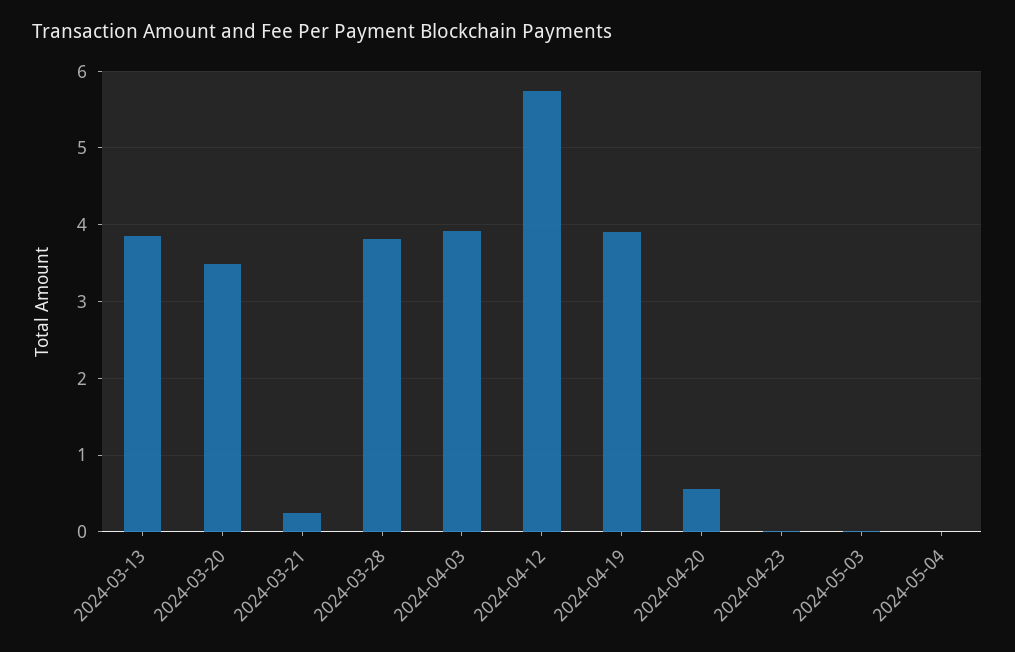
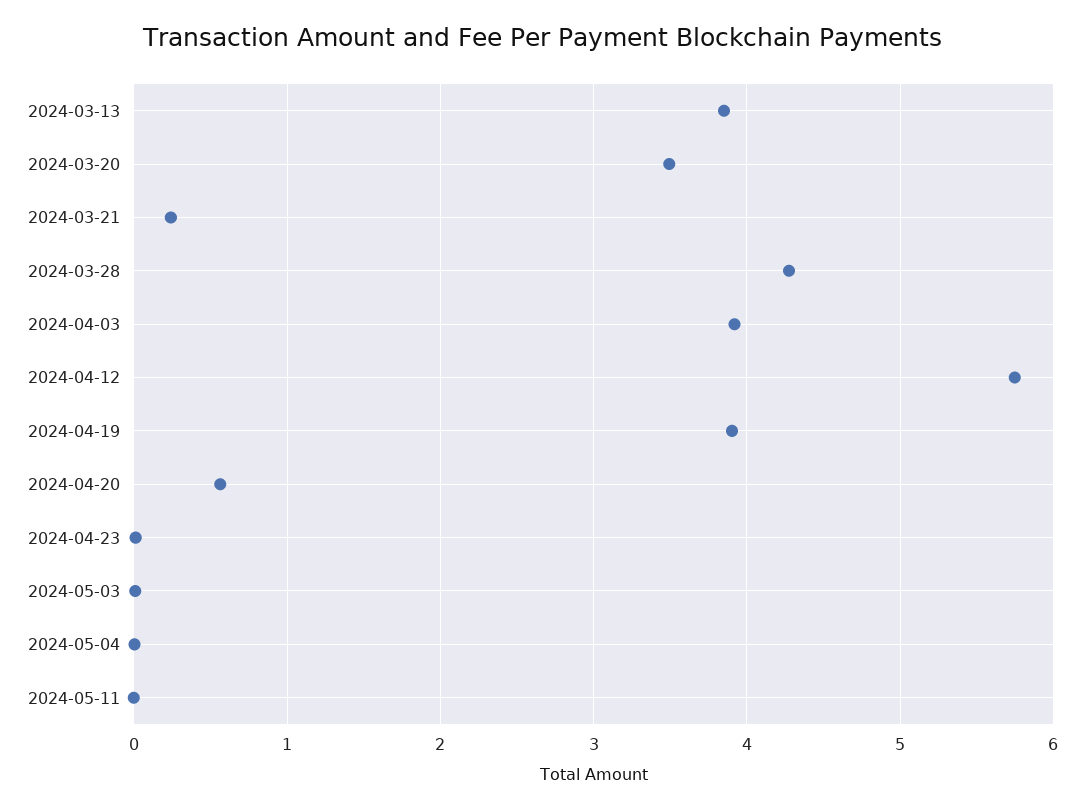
2024-03-28: 3.8 -> 4.3
2024-05-11: none -> 0

